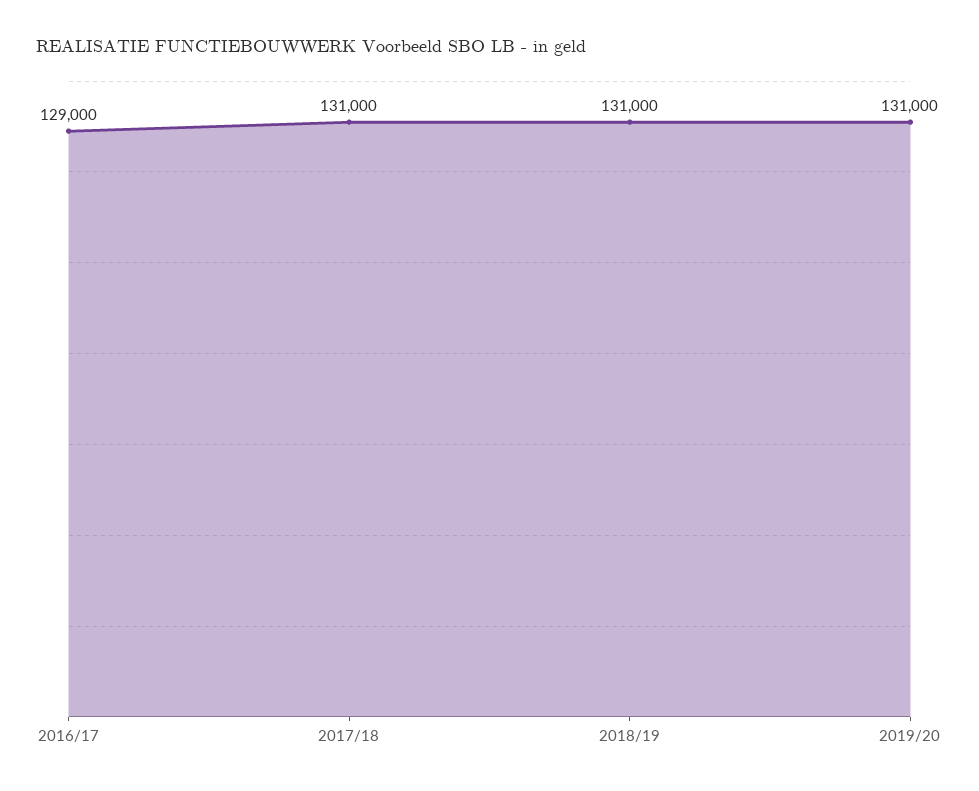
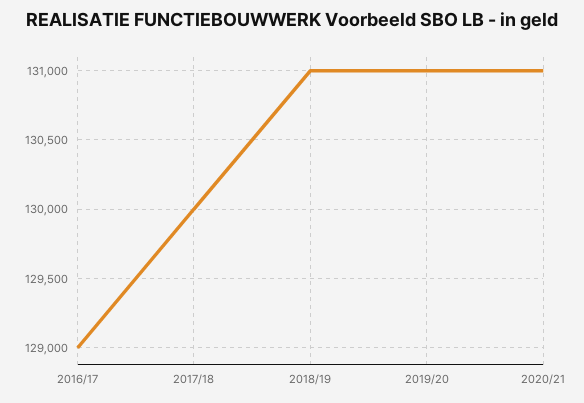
2017/18: 131000 -> 130000
2020/21: none -> 131000

